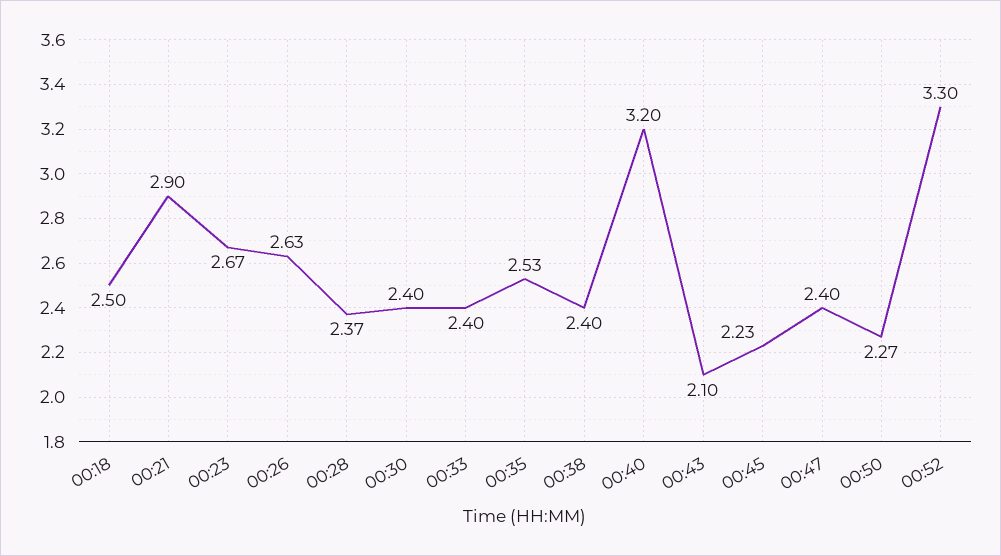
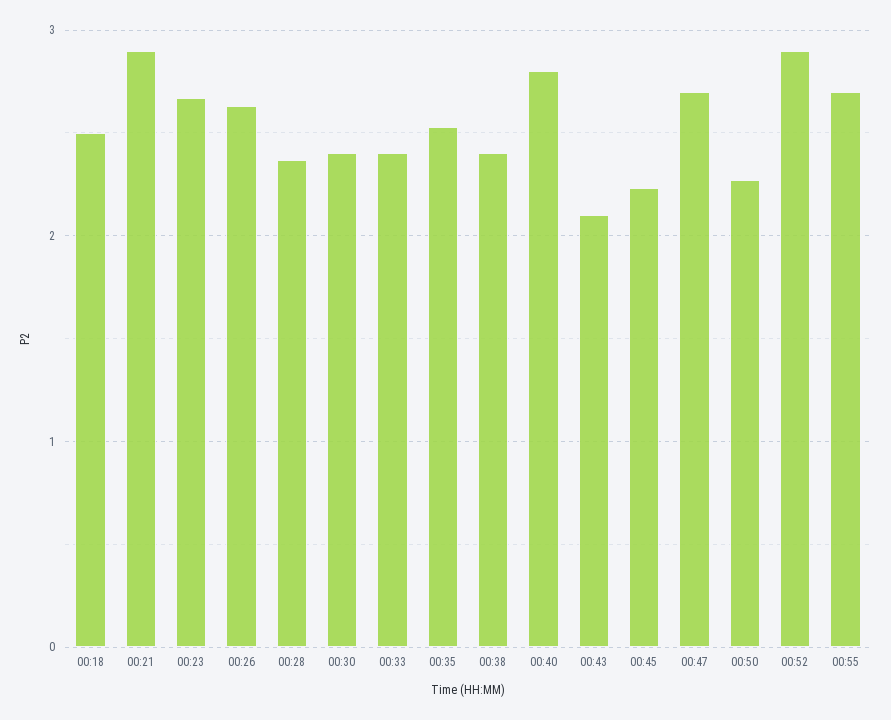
00:40: 3.2 -> 2.8
00:47: 2.4 -> 2.7
00:52: 3.3 -> 2.9
00:55: none -> 2.7

